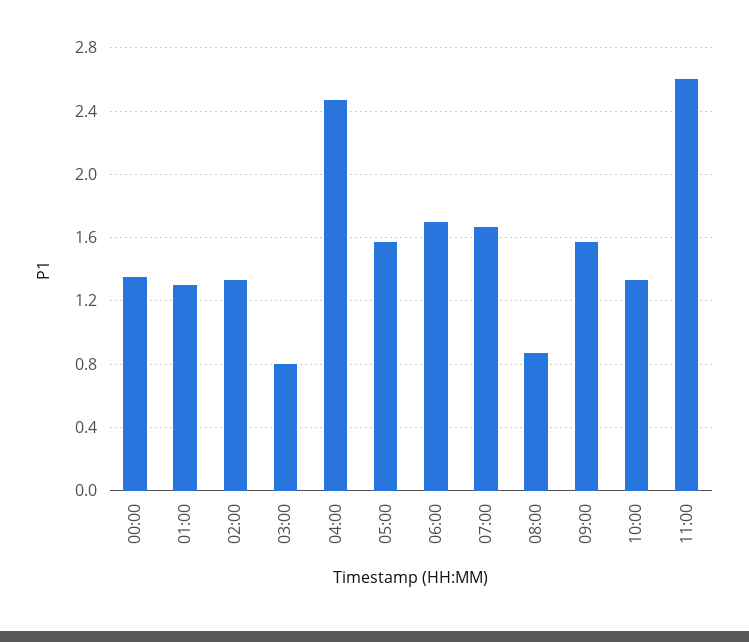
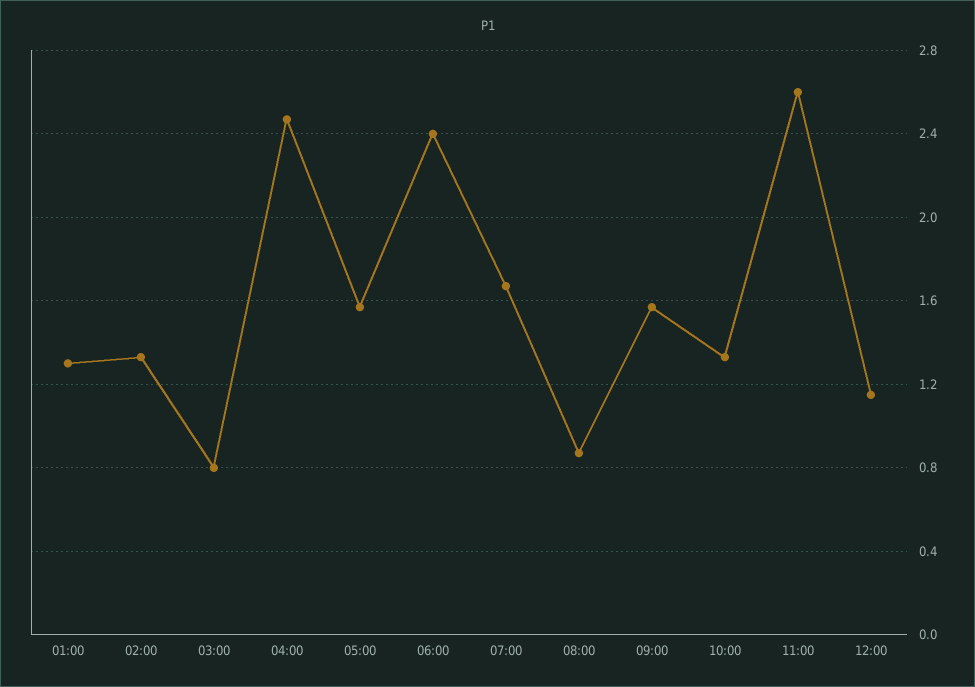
00:00: 1.35 -> none
06:00: 1.7 -> 2.4
12:00: none -> 1.15

